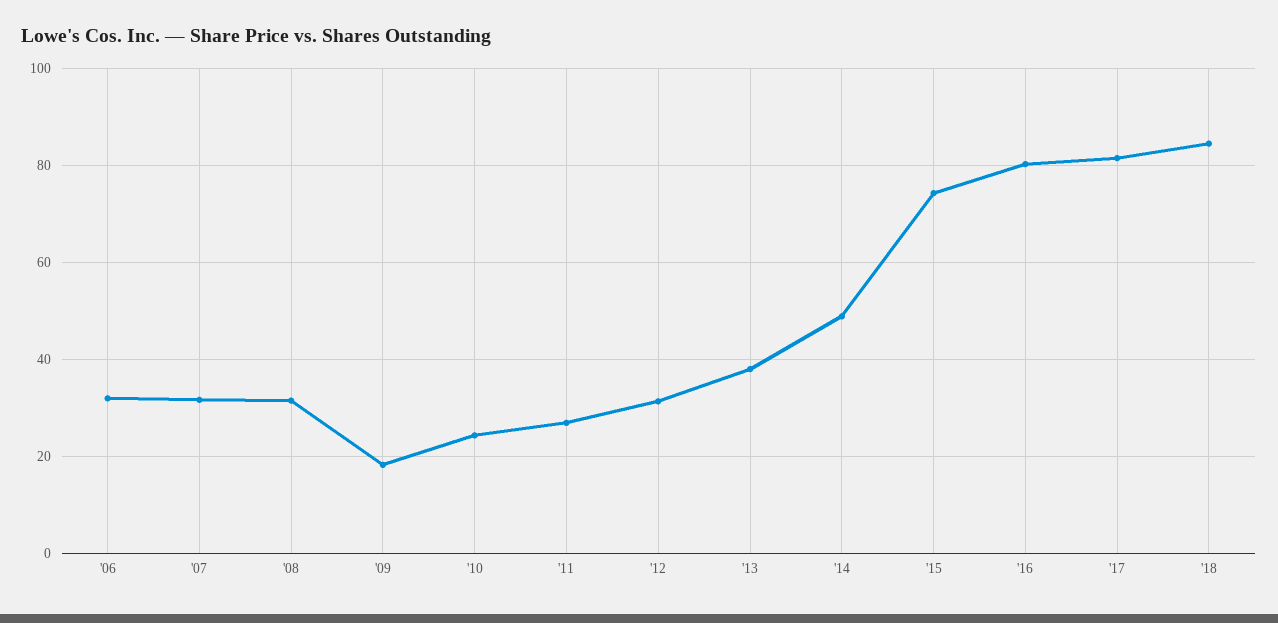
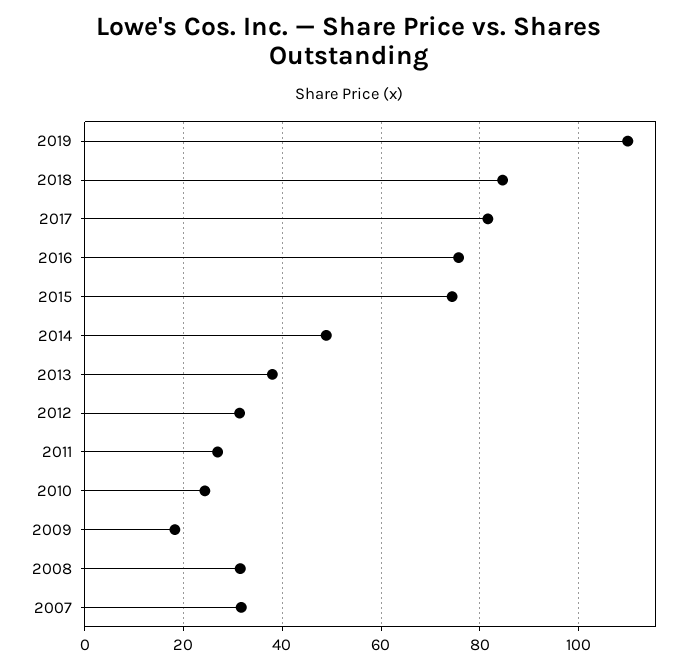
'06: 32 -> none
'16: 80 -> 76
2019: none -> 110

